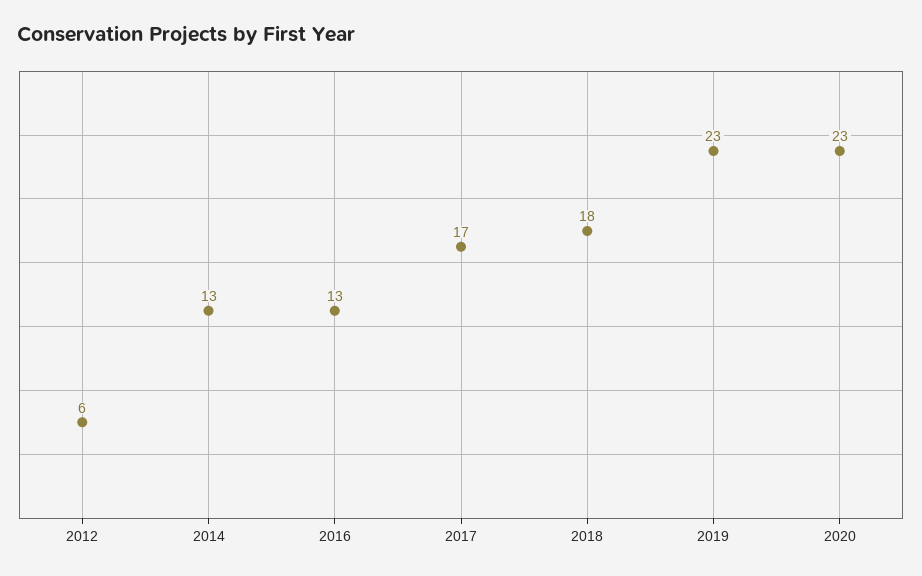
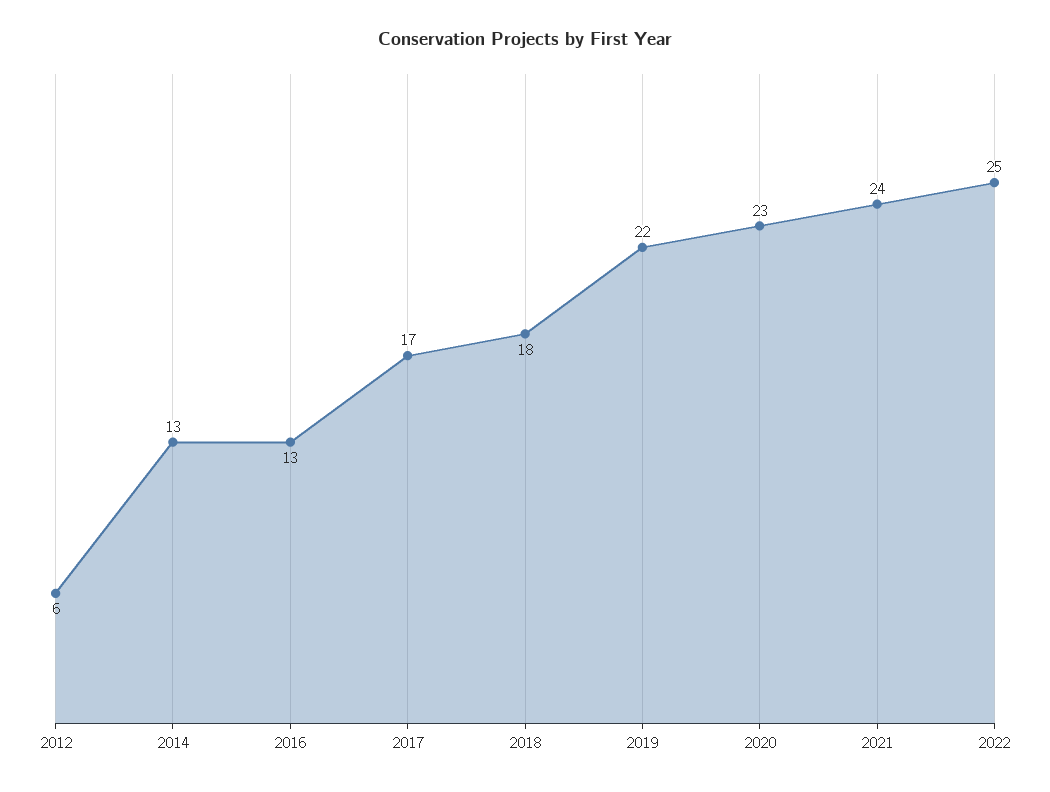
2019: 23 -> 22
2021: none -> 24
2022: none -> 25

